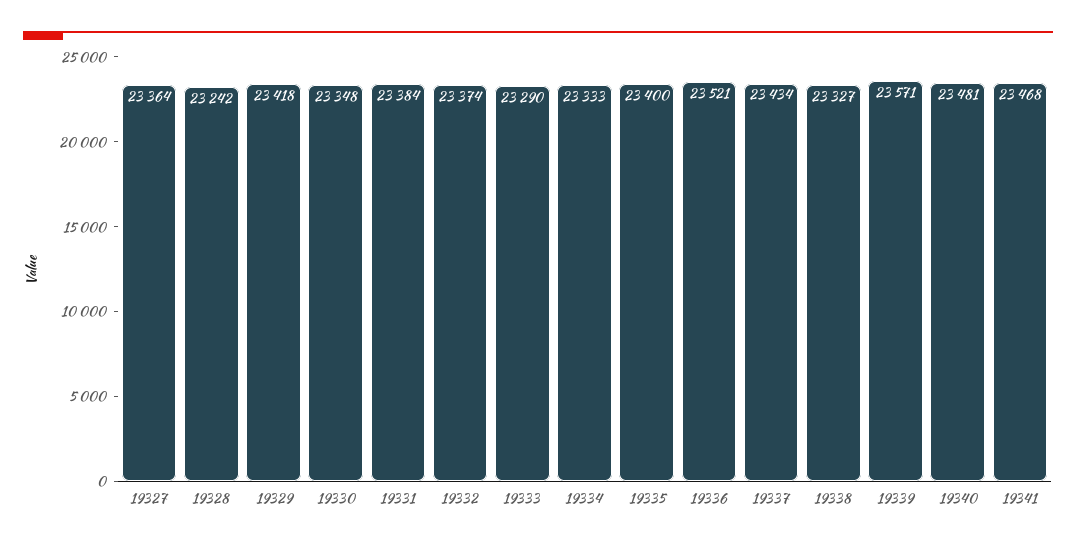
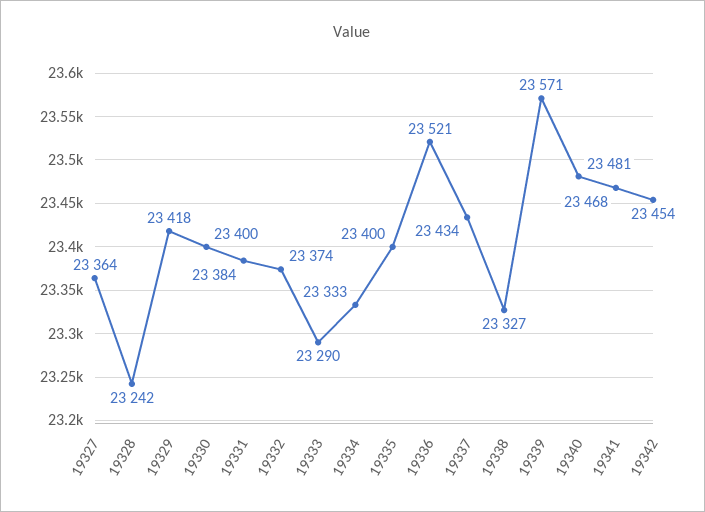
19330: 23348 -> 23400
19342: none -> 23454

